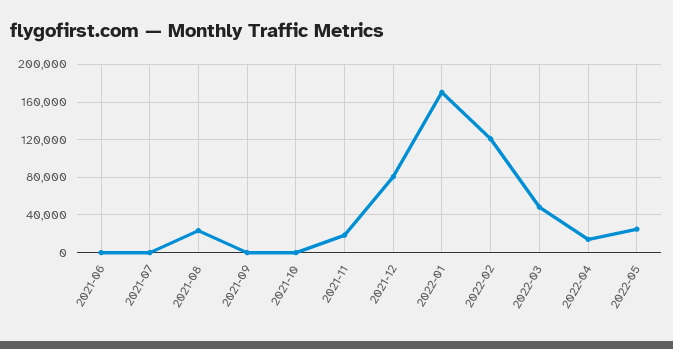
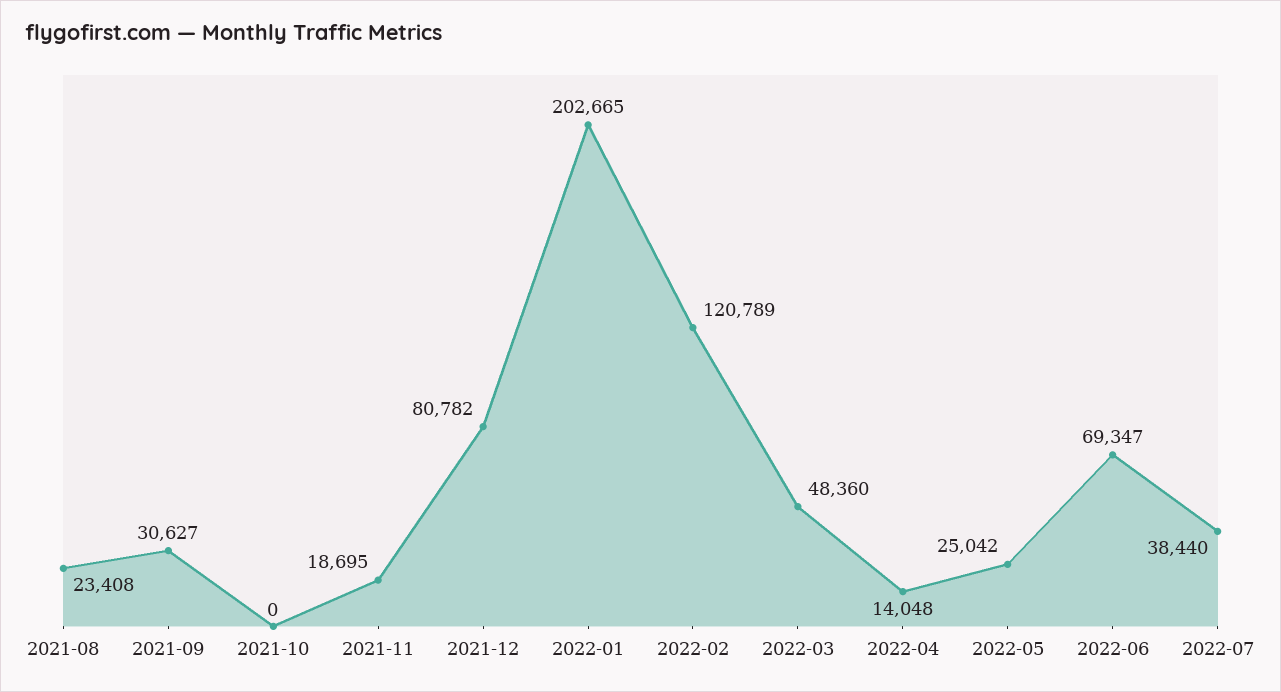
2021-06: 0 -> none
2021-07: 0 -> none
2021-09: 0 -> 30627
2022-01: 170000 -> 202665
2022-06: none -> 69347
2022-07: none -> 38440

